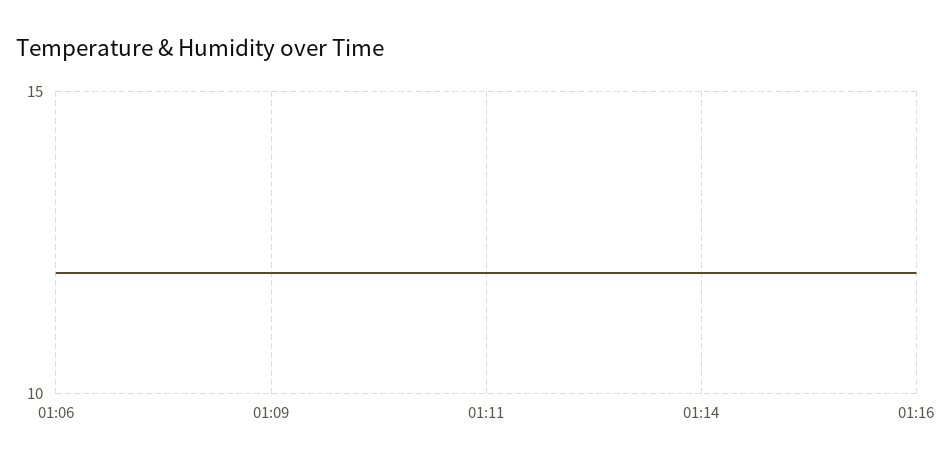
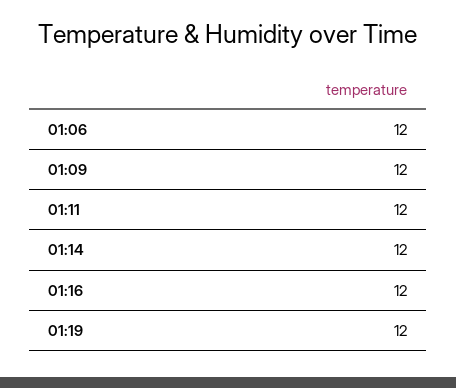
01:19: none -> 12

